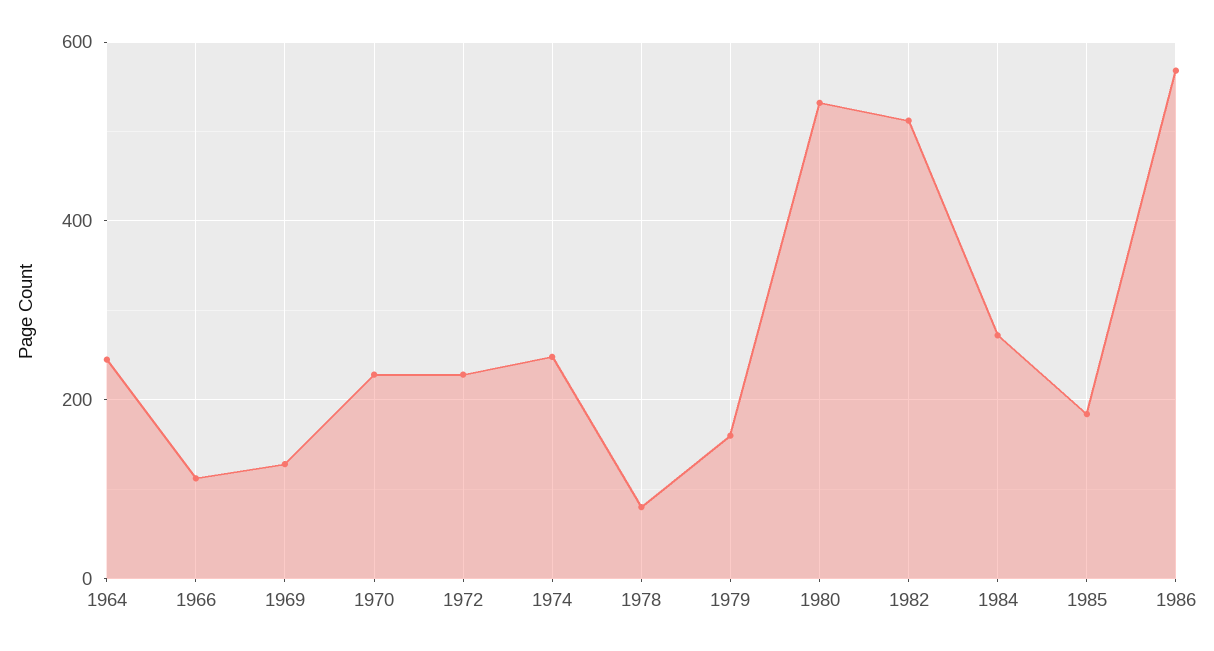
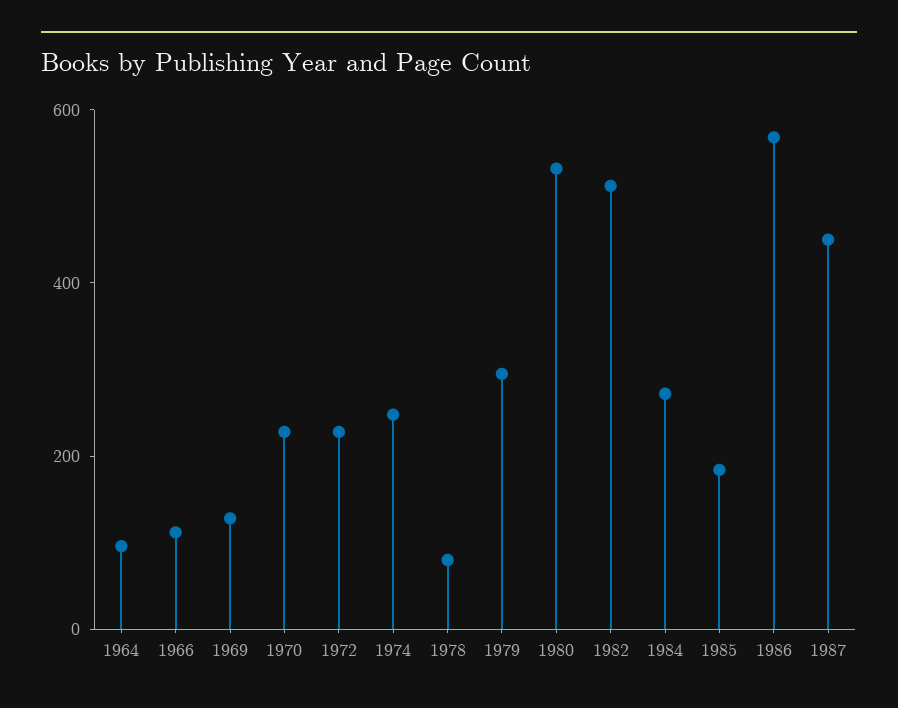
1964: 240 -> 100
1979: 160 -> 300
1987: none -> 450

